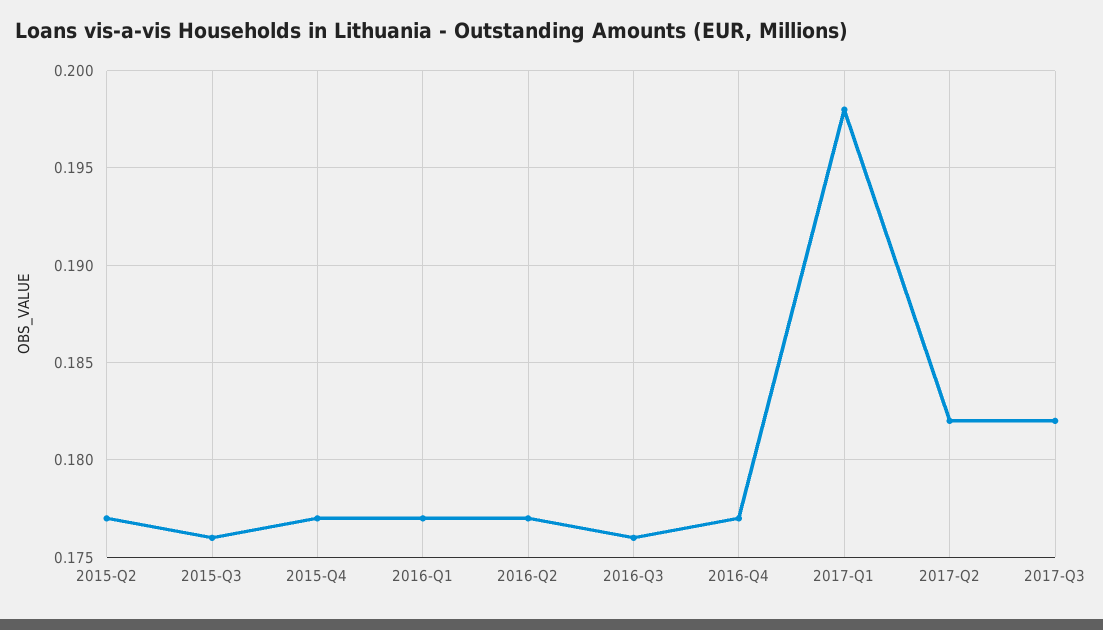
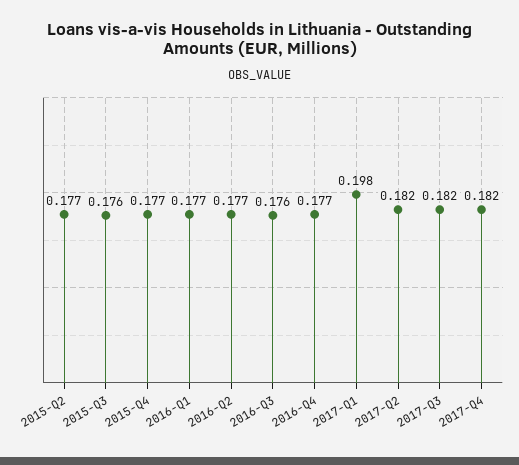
2017-Q4: none -> 0.182

